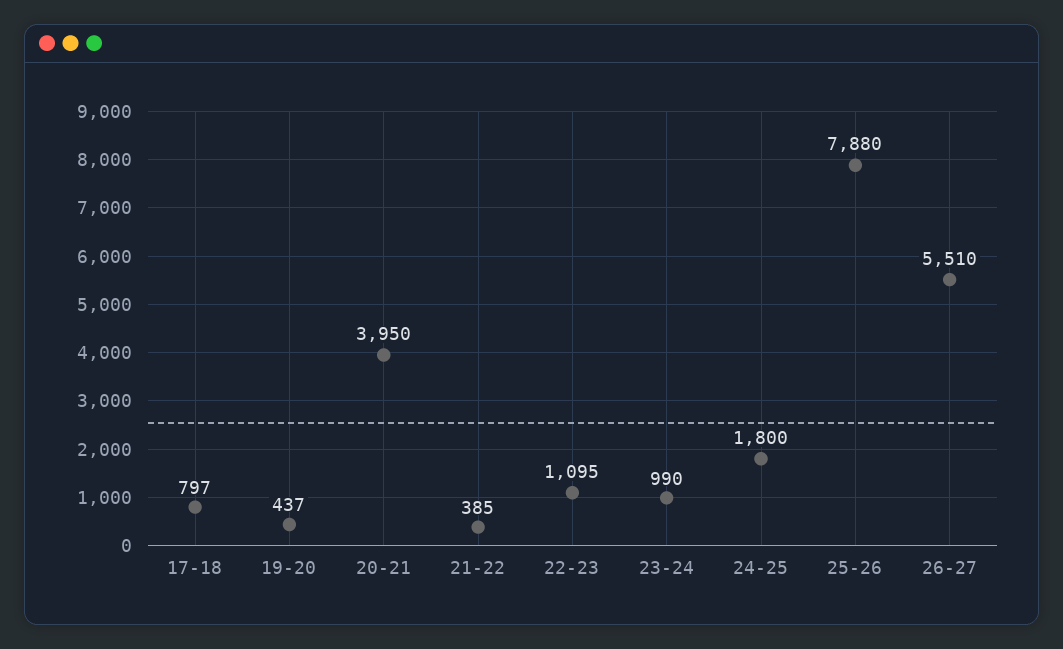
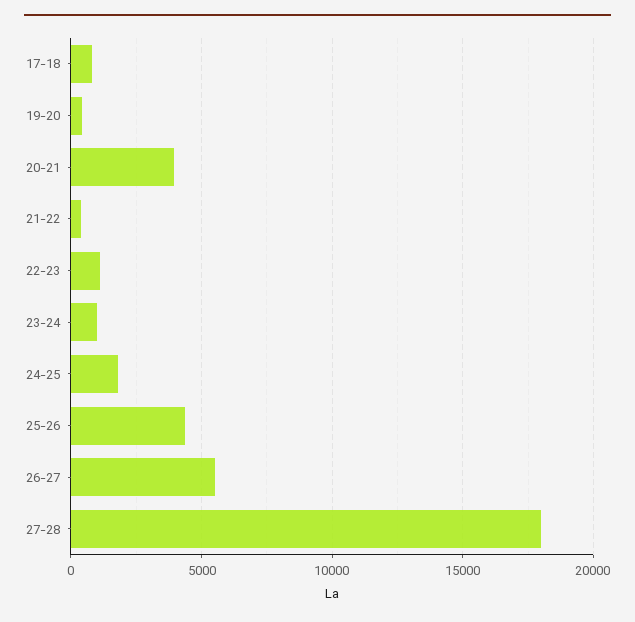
25-26: 7880 -> 4500
27-28: none -> 18000

